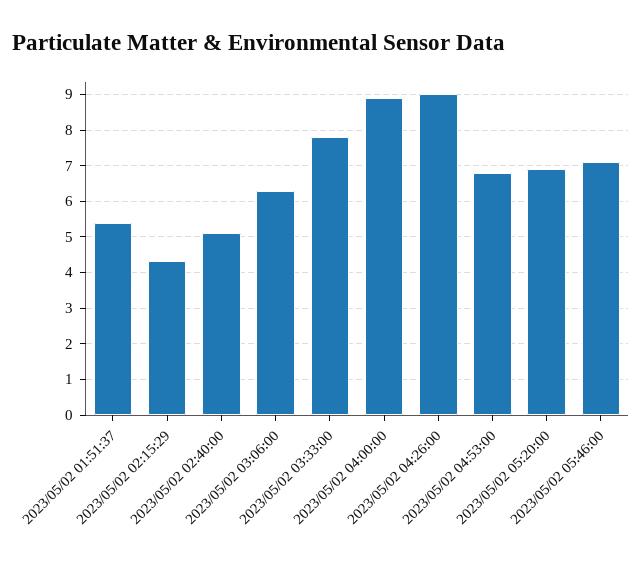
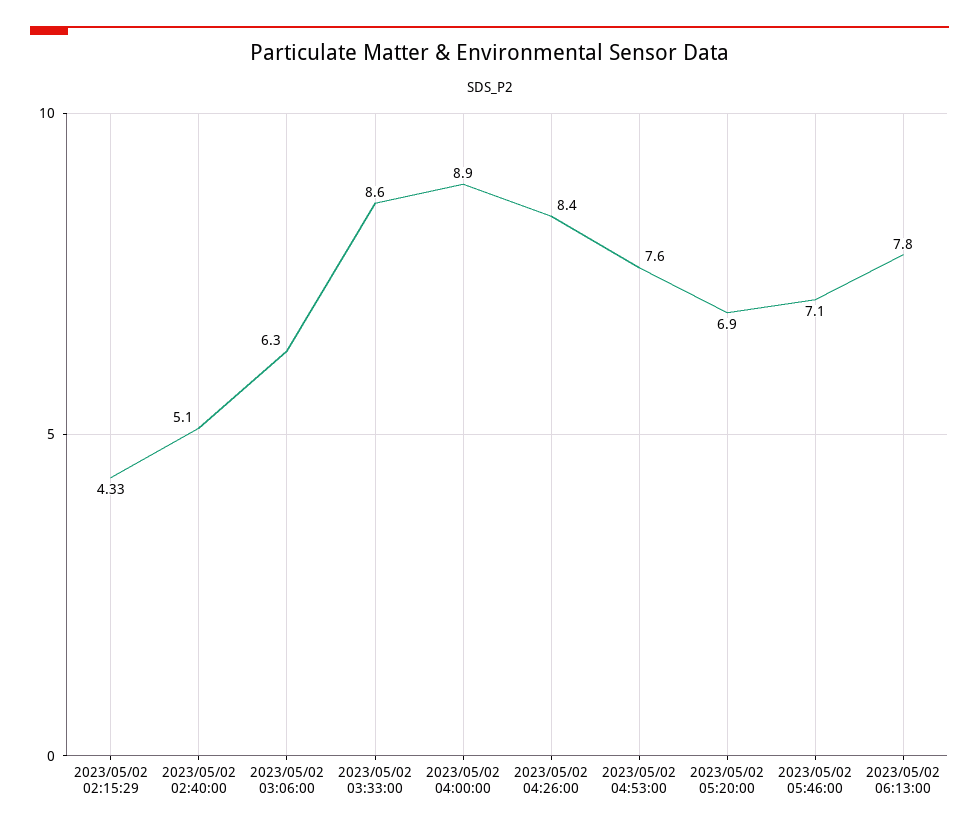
2023/05/02 01:51:37: 5.4 -> none
2023/05/02 03:33:00: 7.8 -> 8.6
2023/05/02 04:26:00: 9 -> 8.4
2023/05/02 04:53:00: 6.8 -> 7.6
2023/05/02 06:13:00: none -> 7.8

